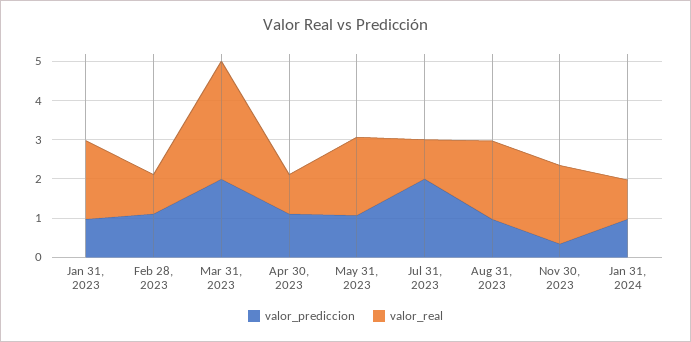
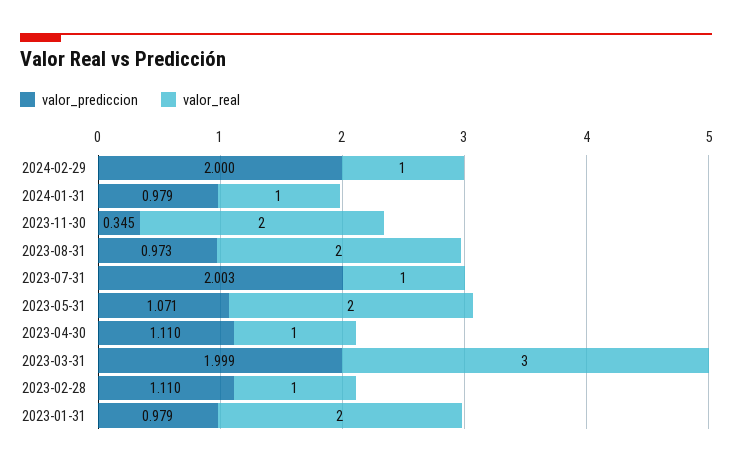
valor_prediccion, 2024-02-29: none -> 2
valor_real, 2024-02-29: none -> 1

